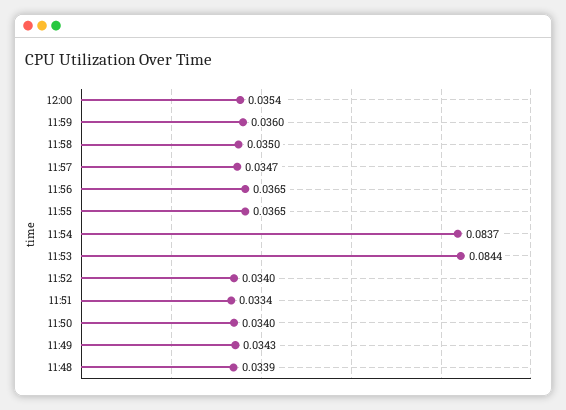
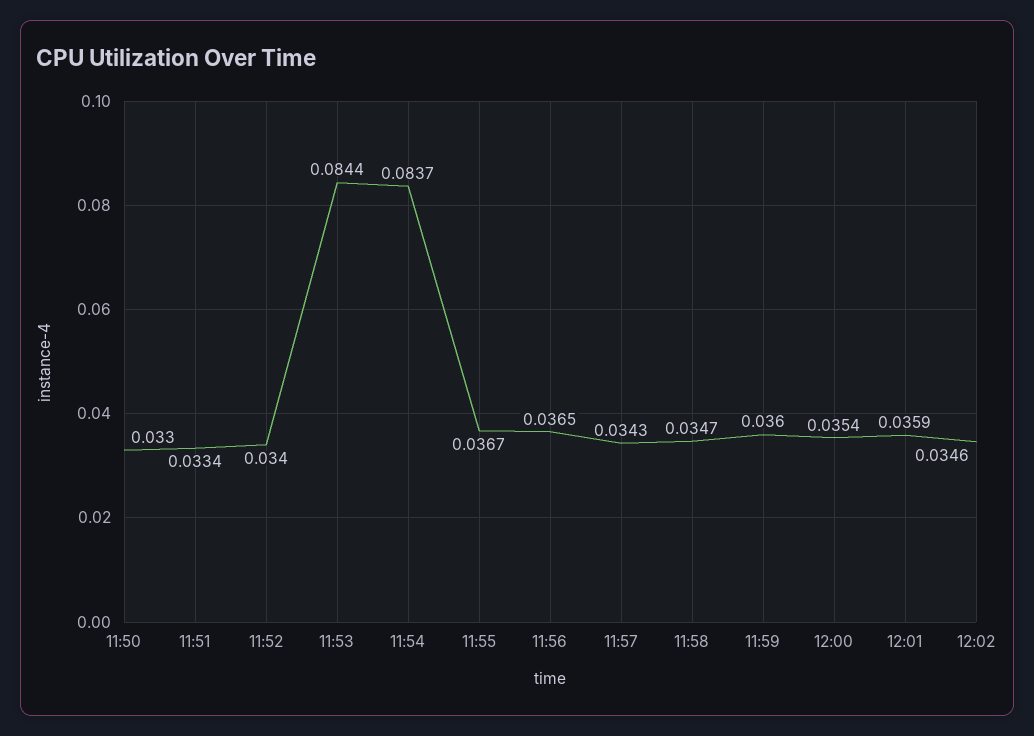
11:58: 0.035 -> 0.0347
11:57: 0.0347 -> 0.0343
11:55: 0.0365 -> 0.0367
11:50: 0.034 -> 0.033
11:49: 0.0343 -> none
11:48: 0.0339 -> none
12:01: none -> 0.0359
12:02: none -> 0.0346

